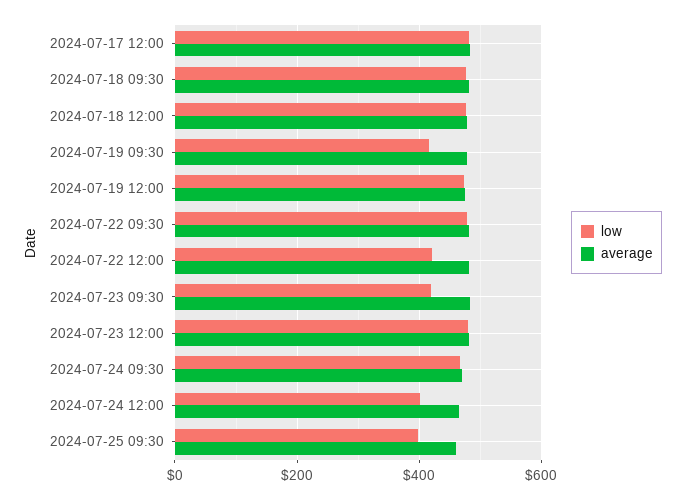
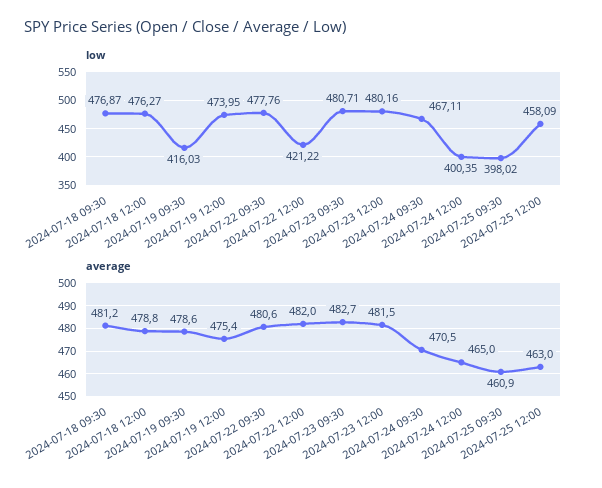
low, 2024-07-17 12:00: 480 -> none
average, 2024-07-17 12:00: 480 -> none
low, 2024-07-23 09:30: 420 -> 480.71
low, 2024-07-25 12:00: none -> 458.09
average, 2024-07-25 12:00: none -> 463

